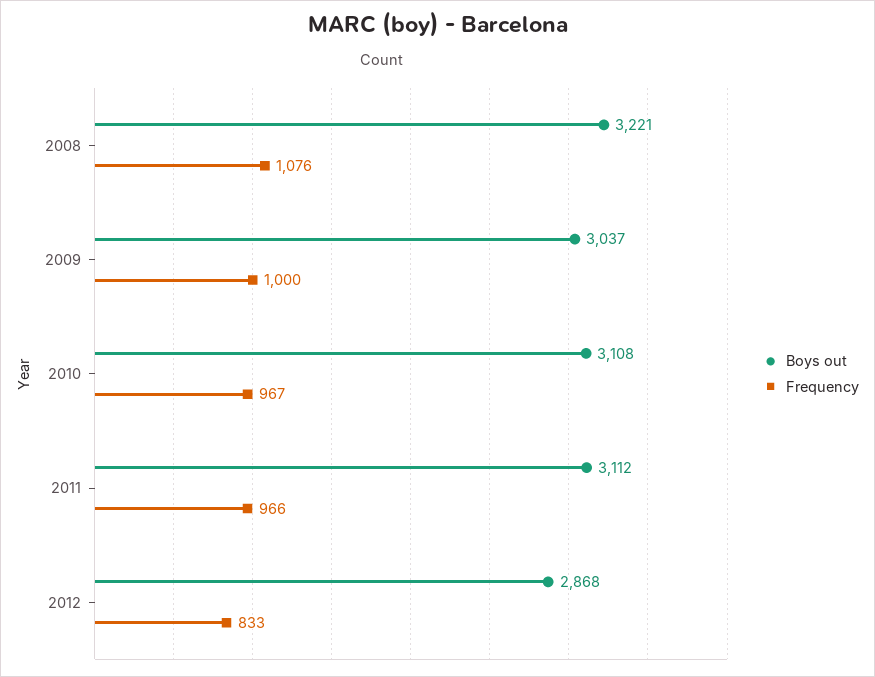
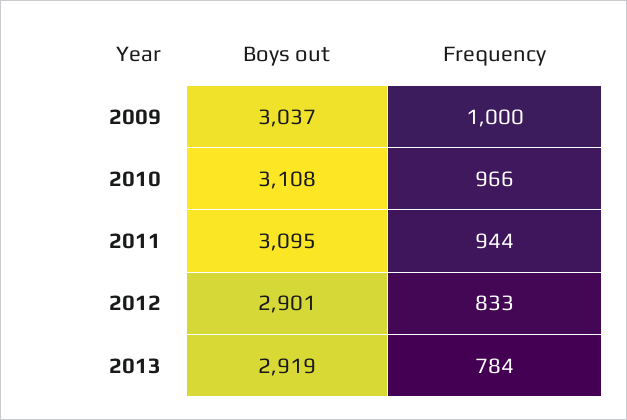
Boys out, 2008: 3221 -> none
Frequency, 2008: 1076 -> none
Frequency, 2010: 967 -> 966
Boys out, 2011: 3112 -> 3095
Frequency, 2011: 966 -> 944
Boys out, 2012: 2868 -> 2901
Boys out, 2013: none -> 2919
Frequency, 2013: none -> 784

